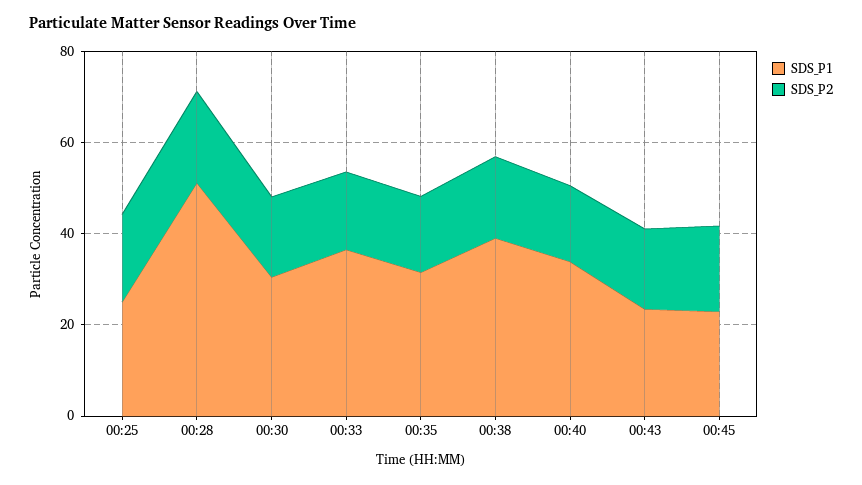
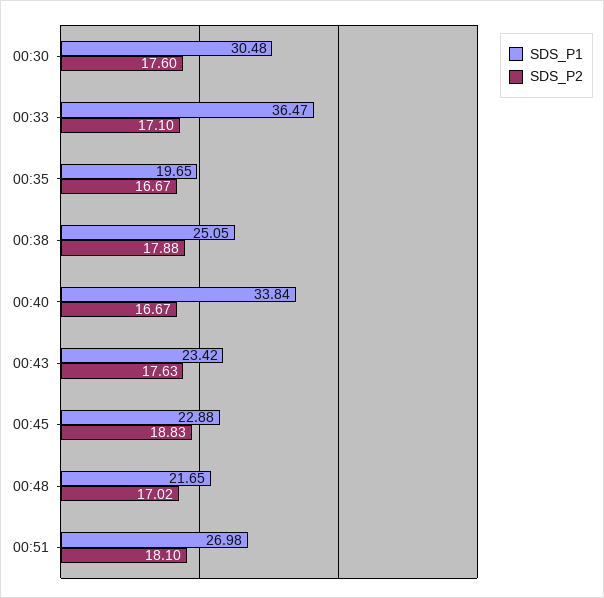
SDS_P1, 00:25: 25 -> none
SDS_P2, 00:25: 20 -> none
SDS_P1, 00:28: 50 -> none
SDS_P2, 00:28: 20 -> none
SDS_P1, 00:35: 30 -> 19.65
SDS_P1, 00:38: 40 -> 25.05
SDS_P1, 00:48: none -> 21.65
SDS_P2, 00:48: none -> 17.02
SDS_P1, 00:51: none -> 26.98
SDS_P2, 00:51: none -> 18.1

